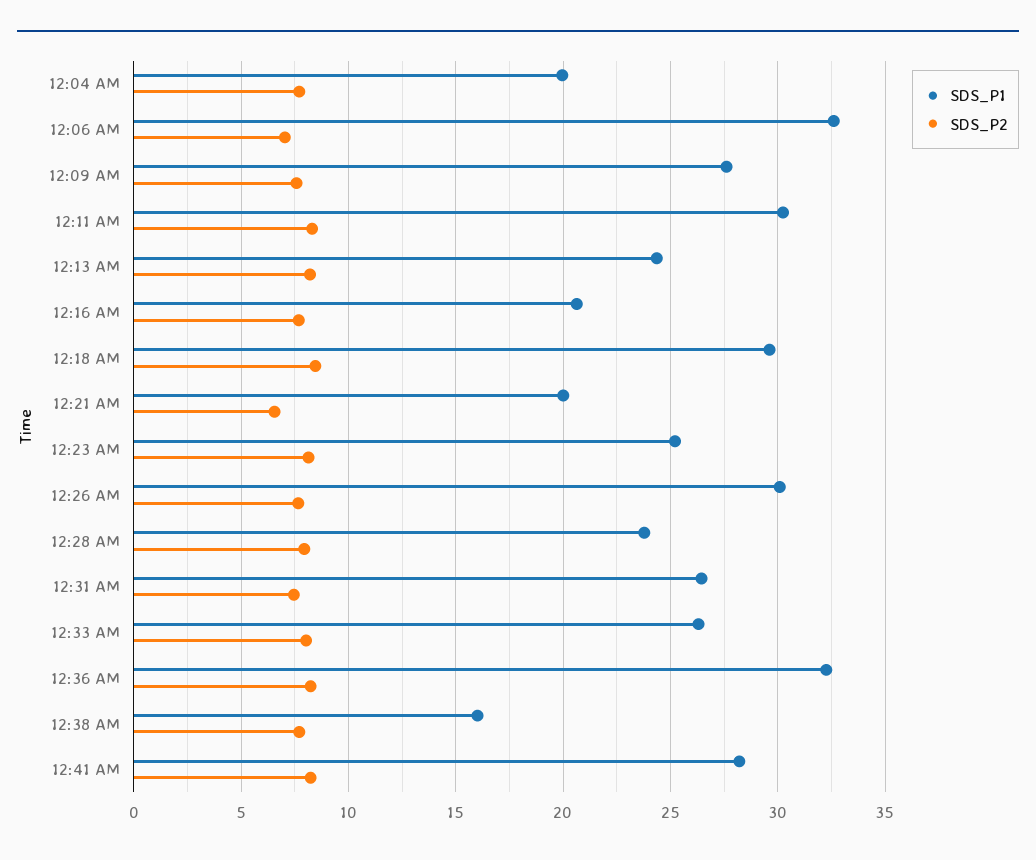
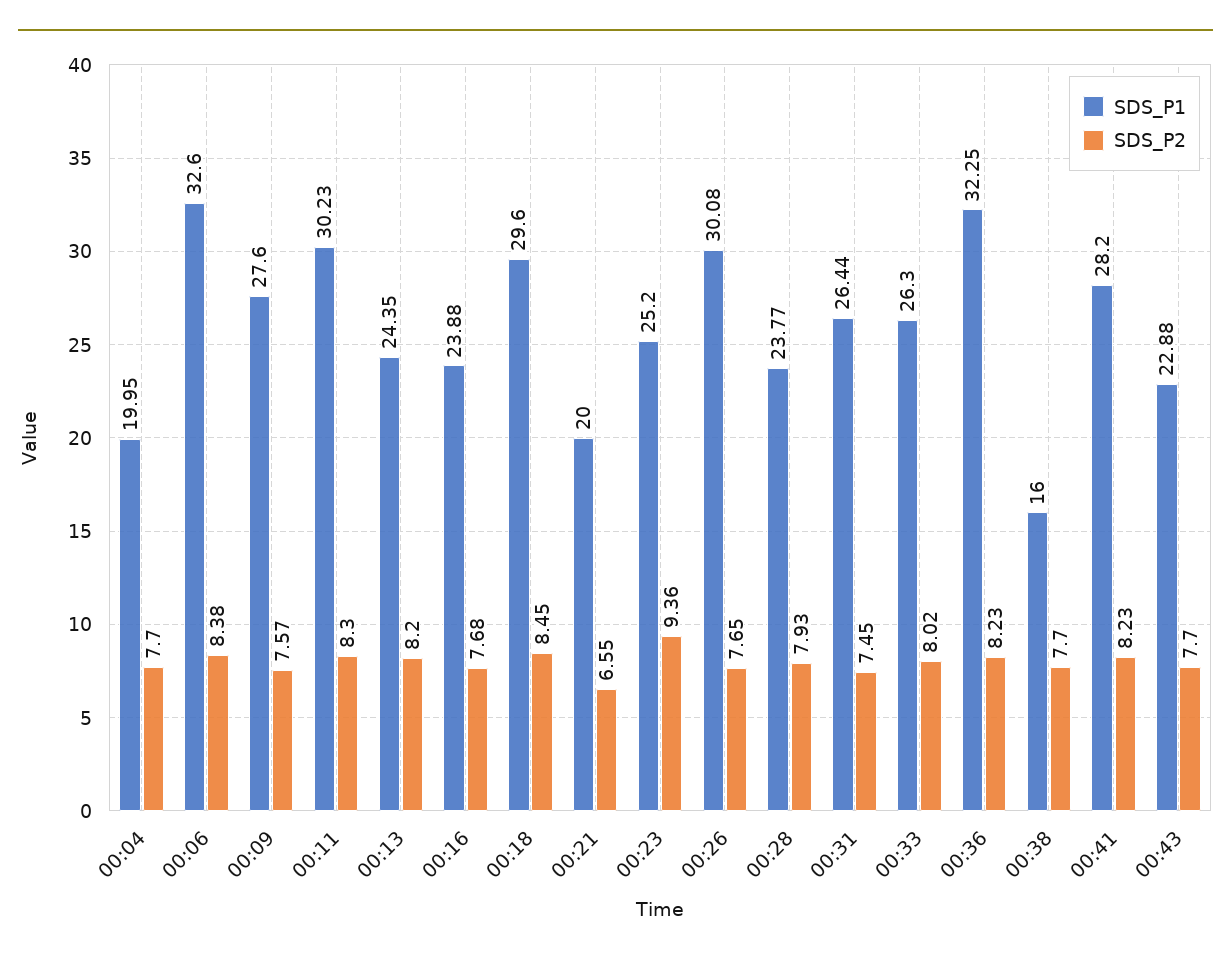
SDS_P2, 12:06 AM: 7 -> 8.38
SDS_P1, 12:16 AM: 20.5 -> 23.88
SDS_P2, 12:23 AM: 8 -> 9.36
SDS_P1, 00:43: none -> 22.88
SDS_P2, 00:43: none -> 7.7

